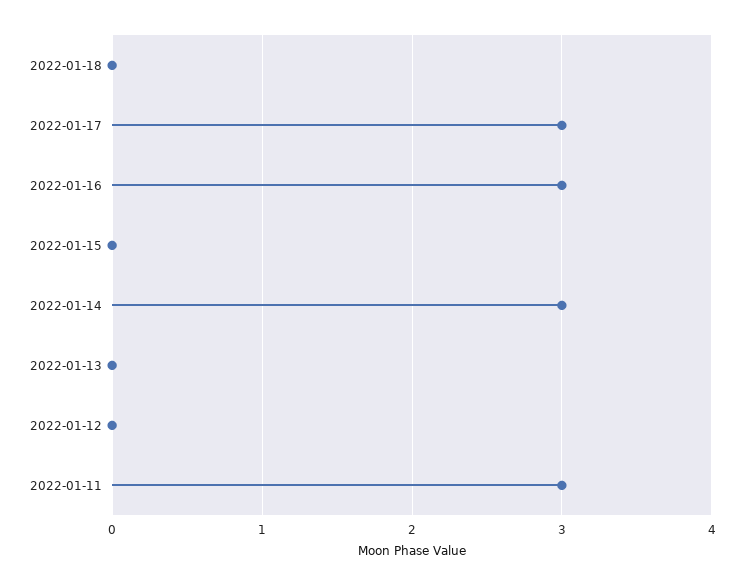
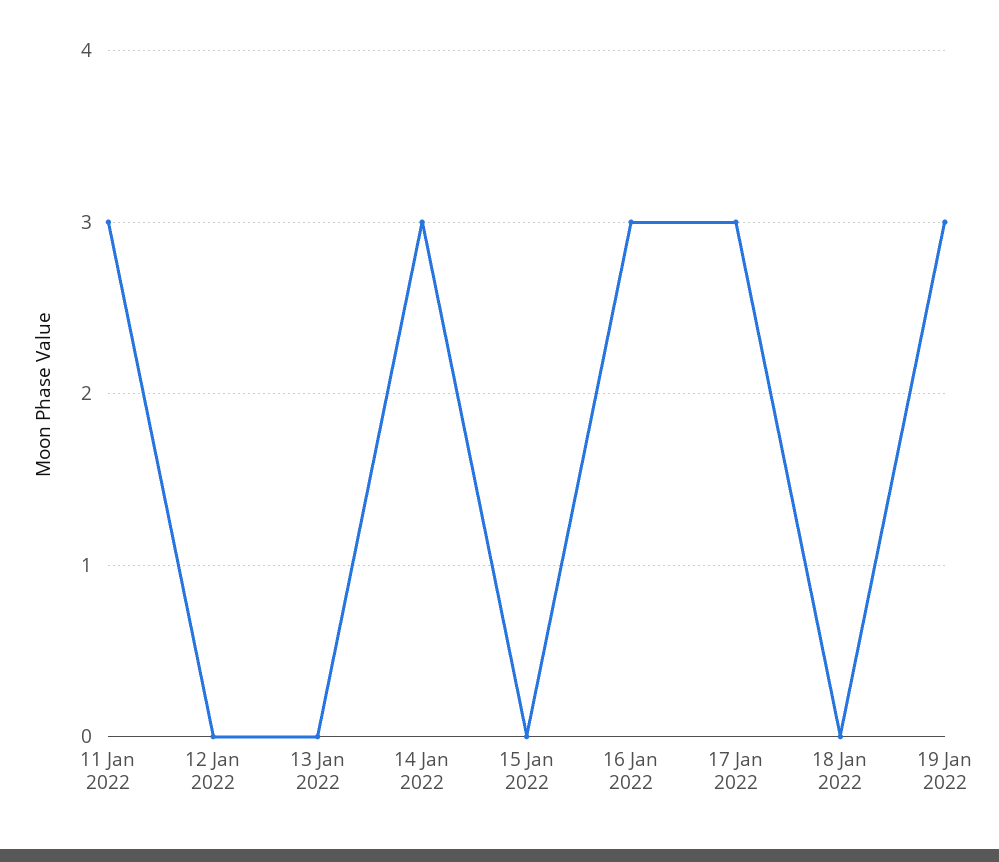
19 Jan 2022: none -> 3

